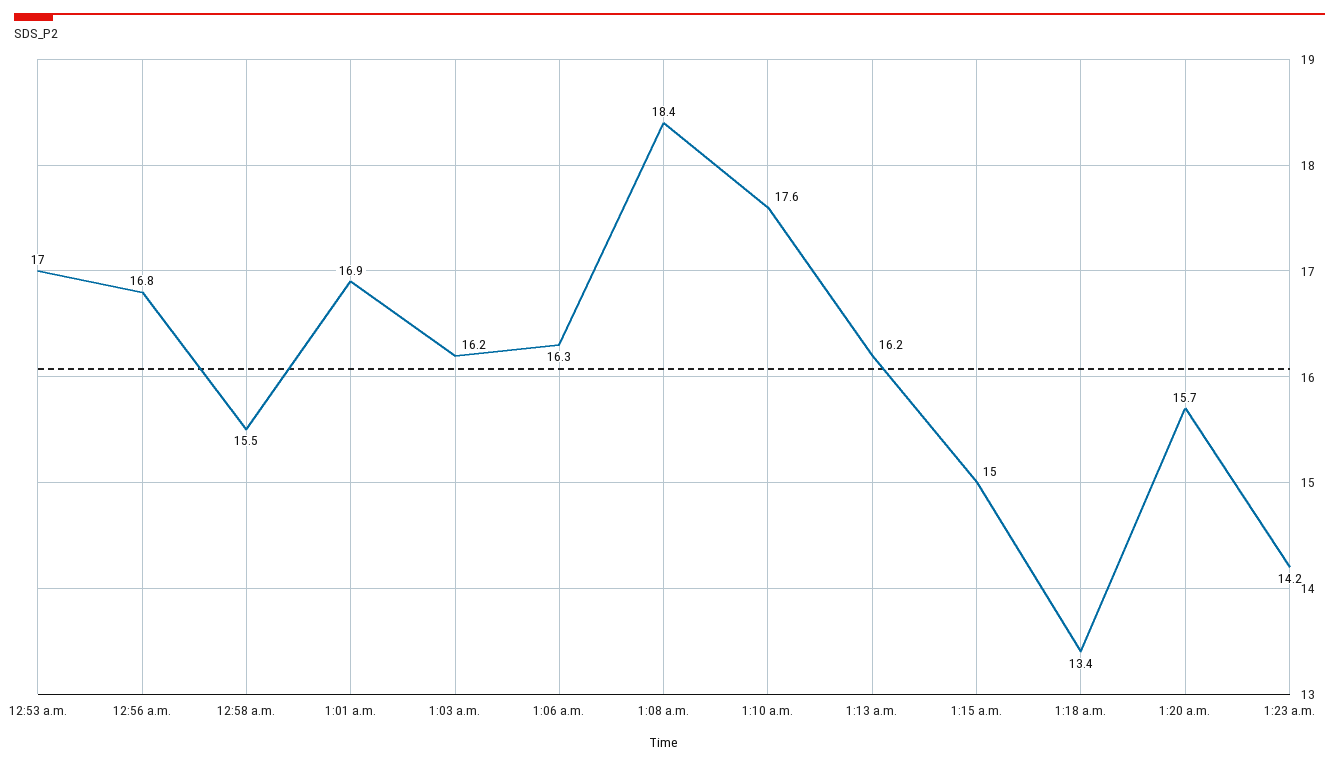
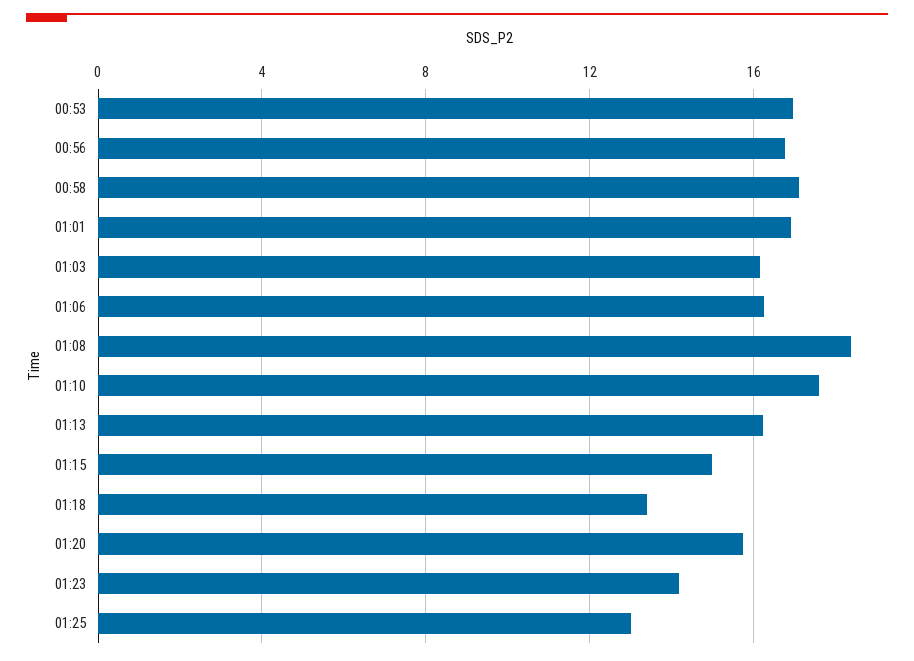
12:58 a.m.: 15.5 -> 17
01:25: none -> 13

